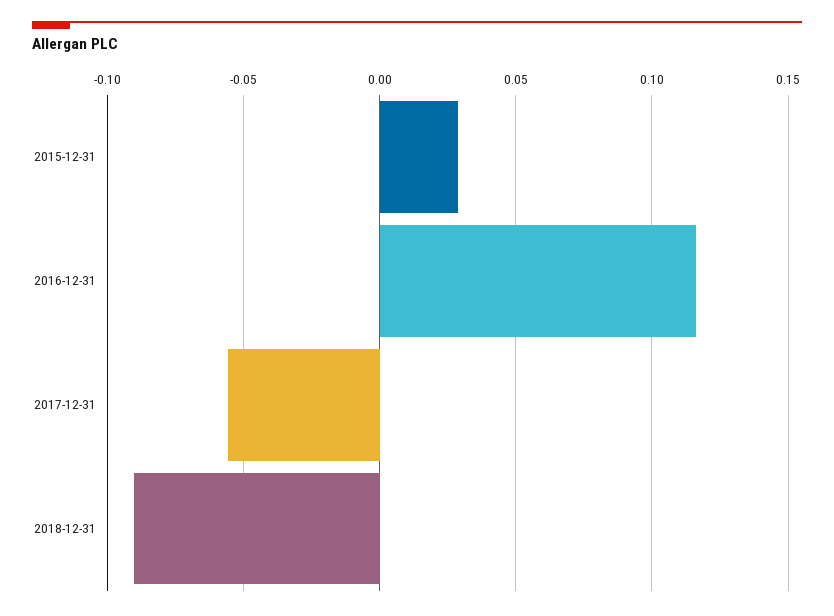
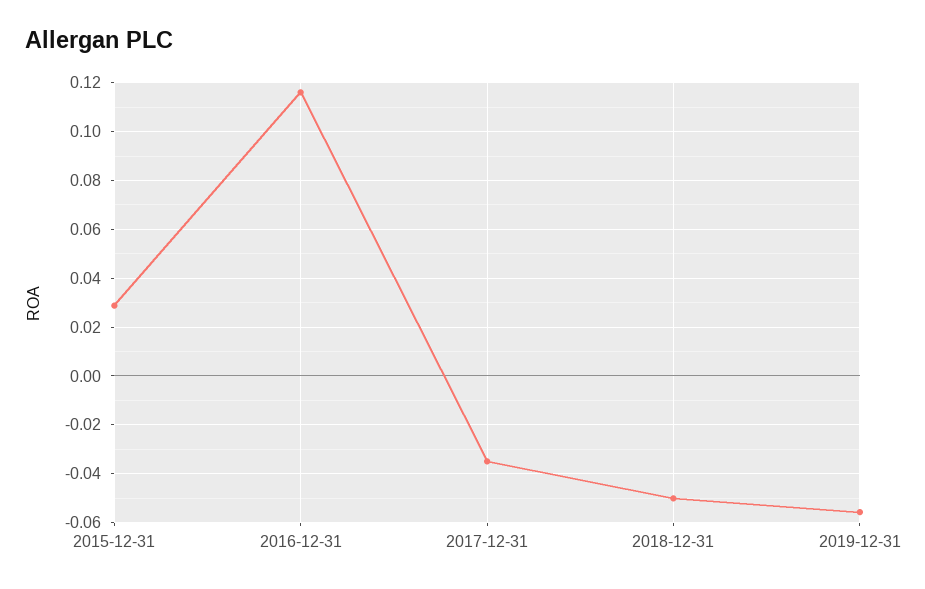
2017-12-31: -0.055 -> -0.035
2018-12-31: -0.09 -> -0.05
2019-12-31: none -> -0.055

